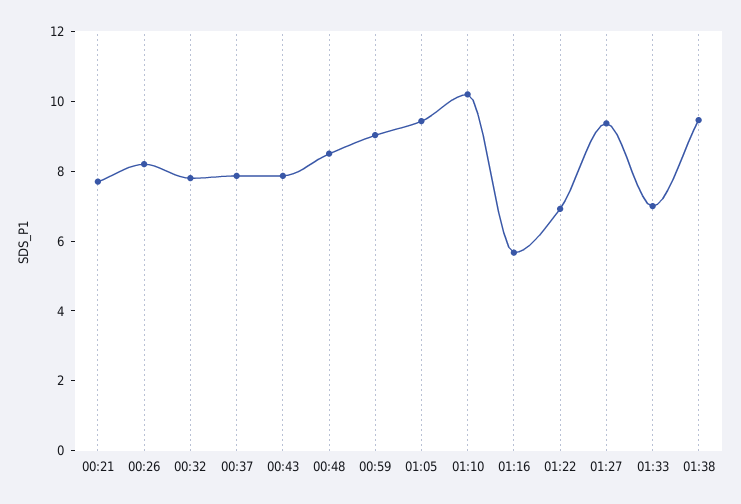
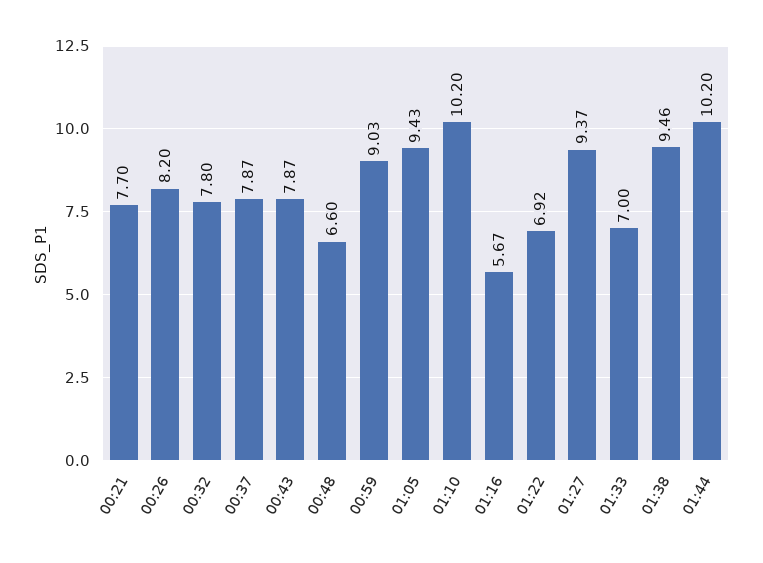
00:48: 8.5 -> 6.6
01:44: none -> 10.2

